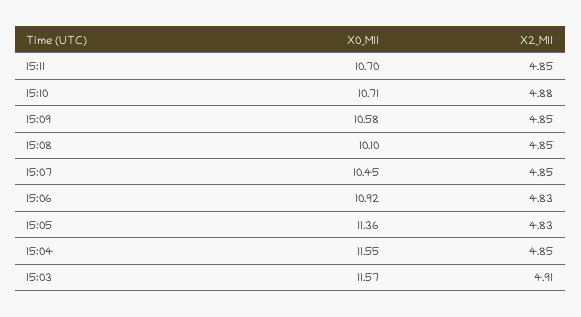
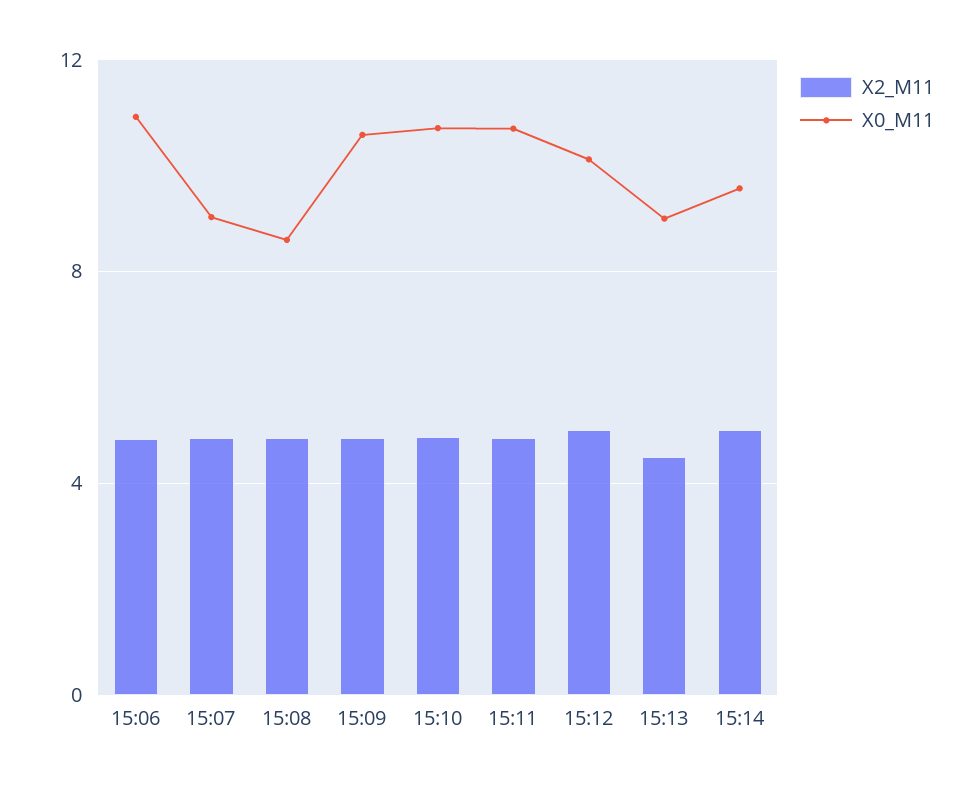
X0_M11, 15:08: 10.1 -> 8.5
X0_M11, 15:07: 10.45 -> 9
X0_M11, 15:05: 11.36 -> none
X2_M11, 15:05: 4.83 -> none
X0_M11, 15:04: 11.55 -> none
X2_M11, 15:04: 4.85 -> none
X0_M11, 15:03: 11.57 -> none
X2_M11, 15:03: 4.91 -> none
X2_M11, 15:12: none -> 5
X0_M11, 15:12: none -> 10
X2_M11, 15:13: none -> 4.5
X0_M11, 15:13: none -> 9
X2_M11, 15:14: none -> 5
X0_M11, 15:14: none -> 9.5

